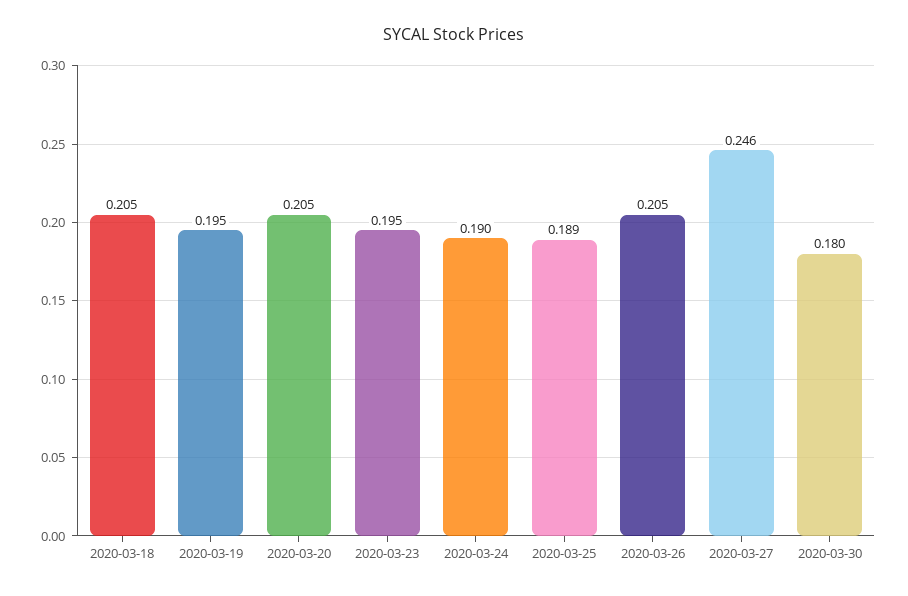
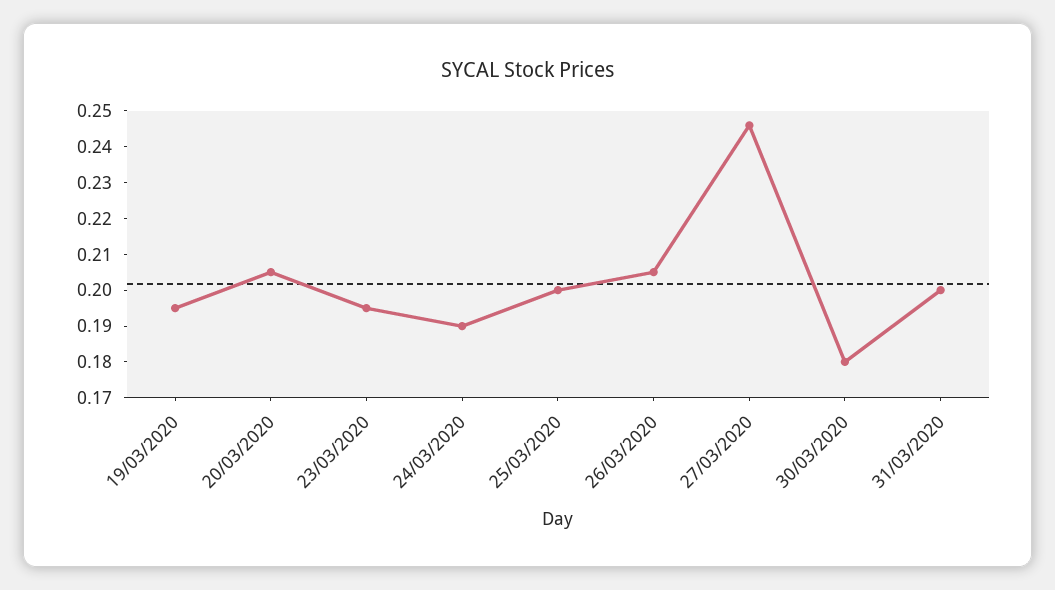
2020-03-18: 0.205 -> none
2020-03-25: 0.189 -> 0.2
31/03/2020: none -> 0.2

